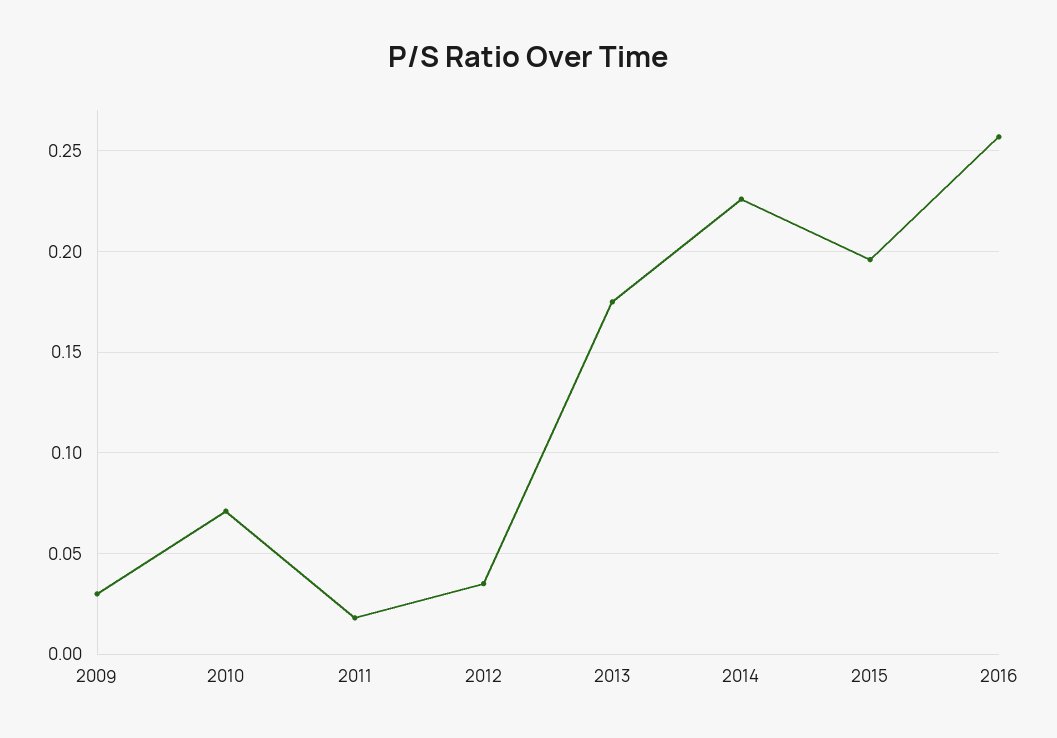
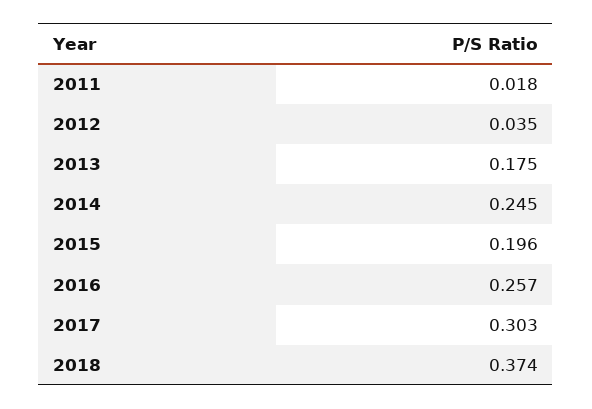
2009: 0.03 -> none
2010: 0.07 -> none
2014: 0.225 -> 0.245
2017: none -> 0.303
2018: none -> 0.374

